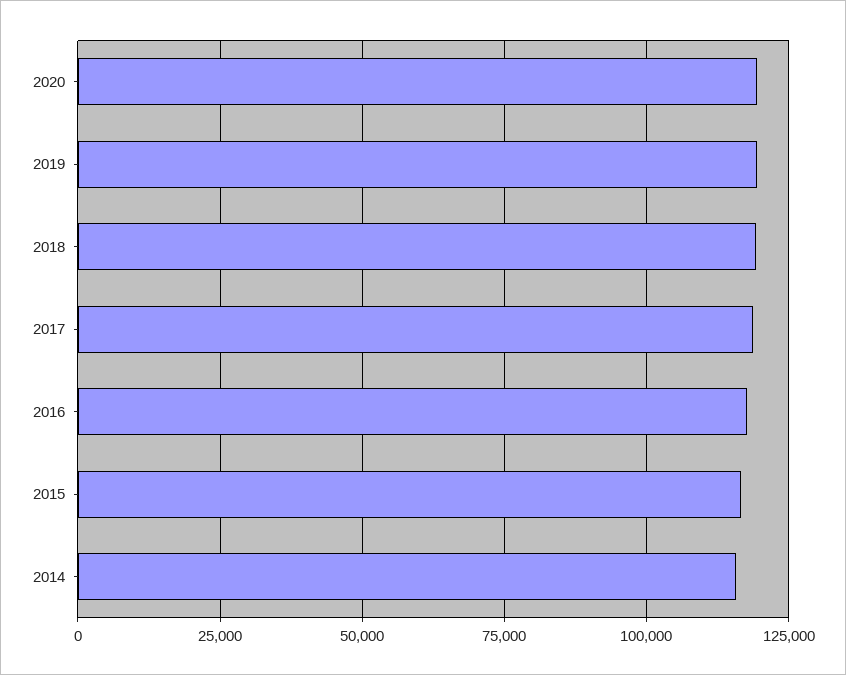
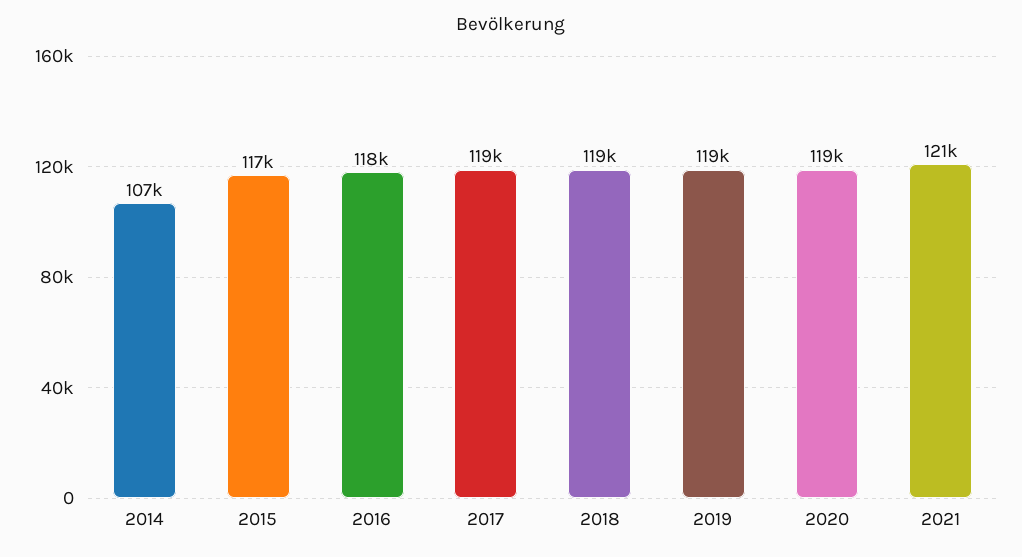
2014: 115000 -> 107000
2021: none -> 121000

